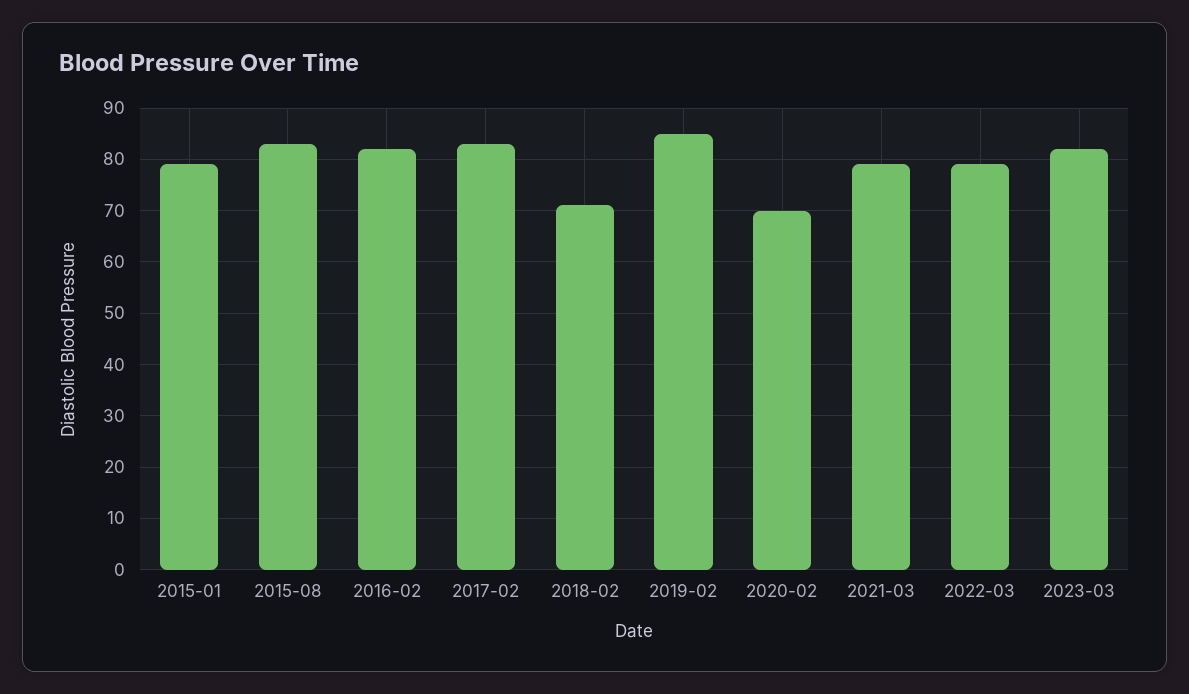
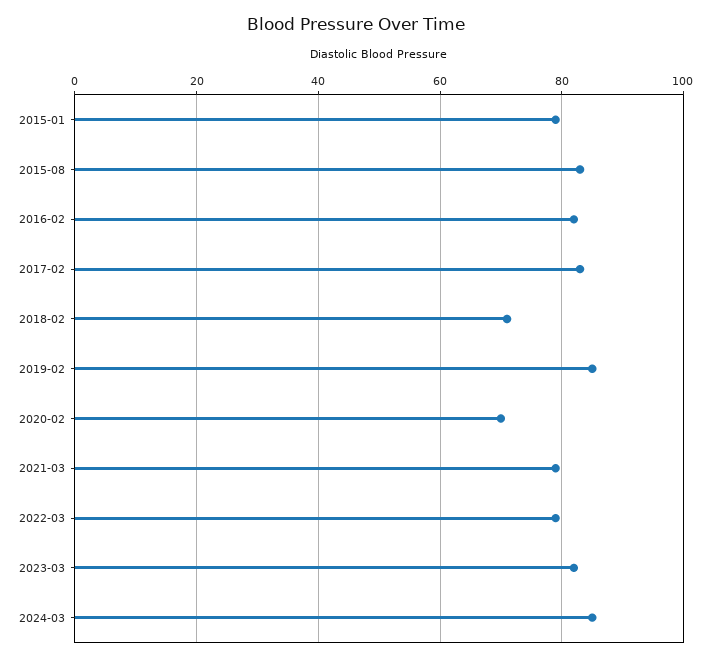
2024-03: none -> 85

